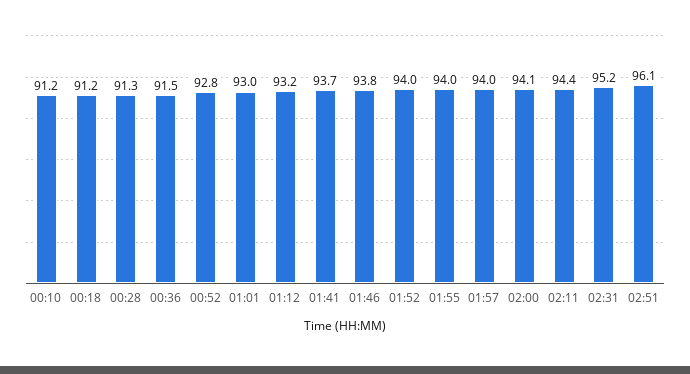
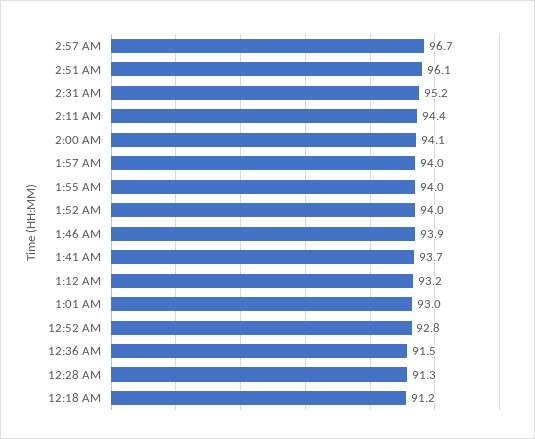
00:10: 91.2 -> none
01:46: 93.8 -> 93.9
2:57 AM: none -> 96.7

